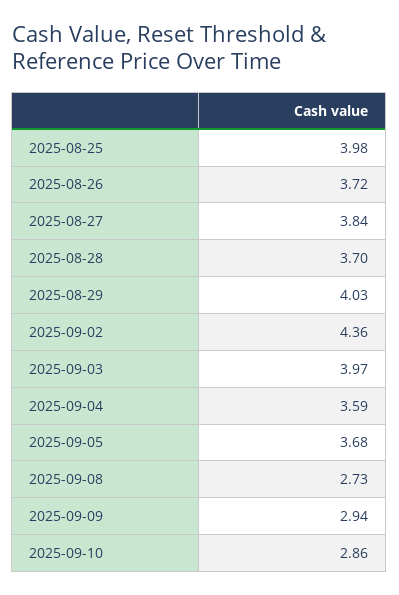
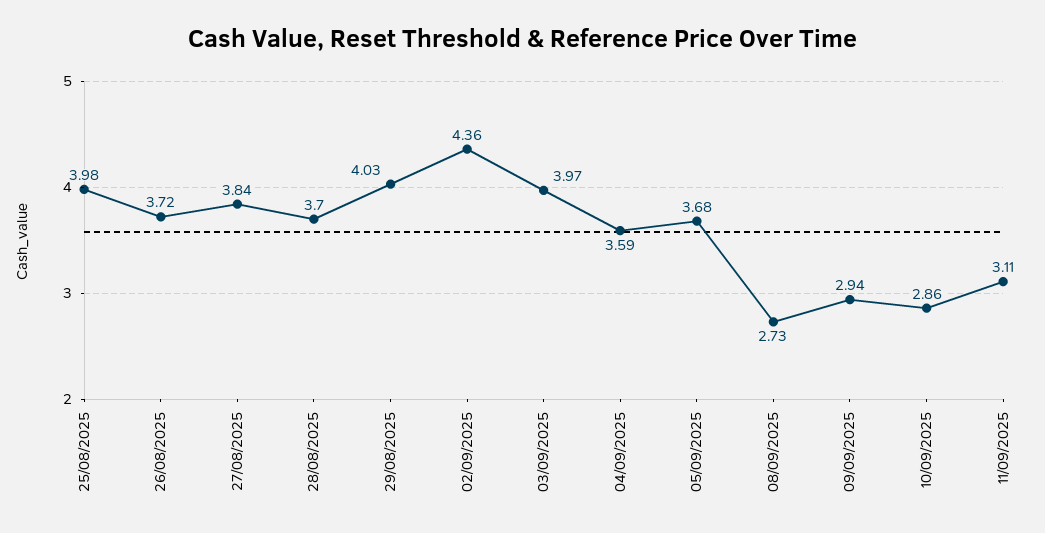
11/09/2025: none -> 3.11

